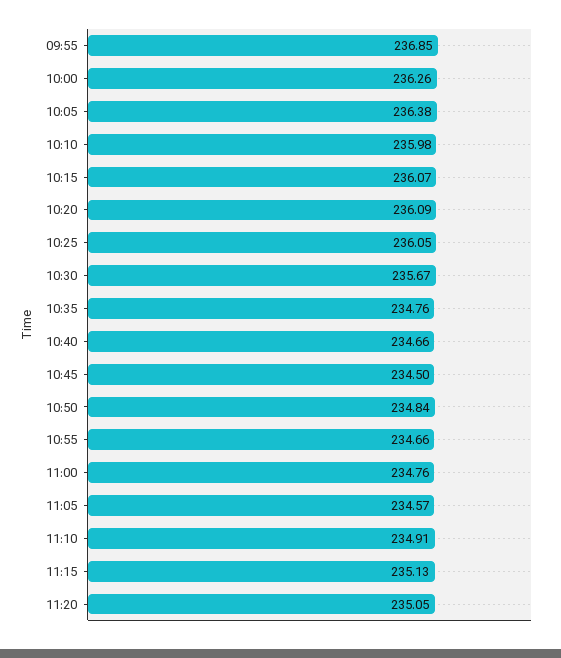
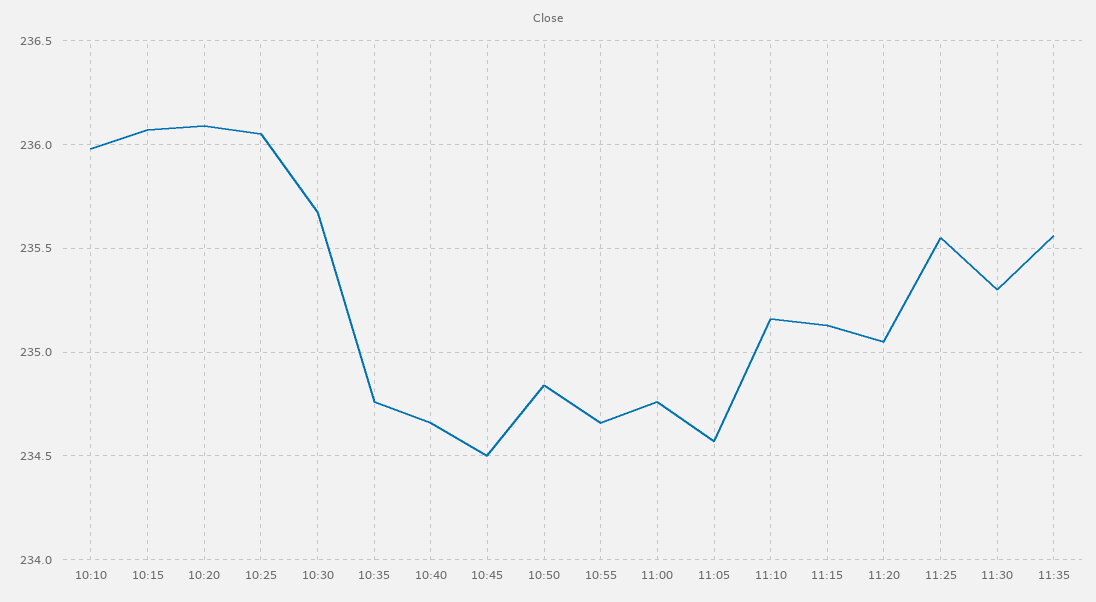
09:55: 236.85 -> none
10:00: 236.26 -> none
10:05: 236.38 -> none
11:10: 234.91 -> 235.15
11:25: none -> 235.55
11:30: none -> 235.3
11:35: none -> 235.55

